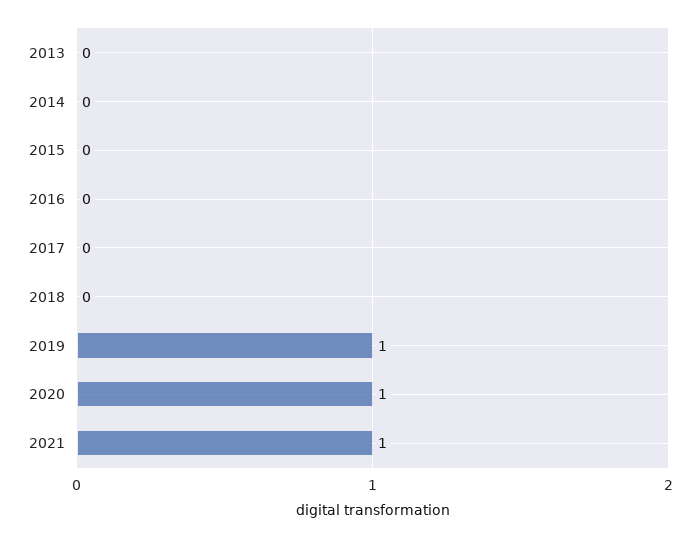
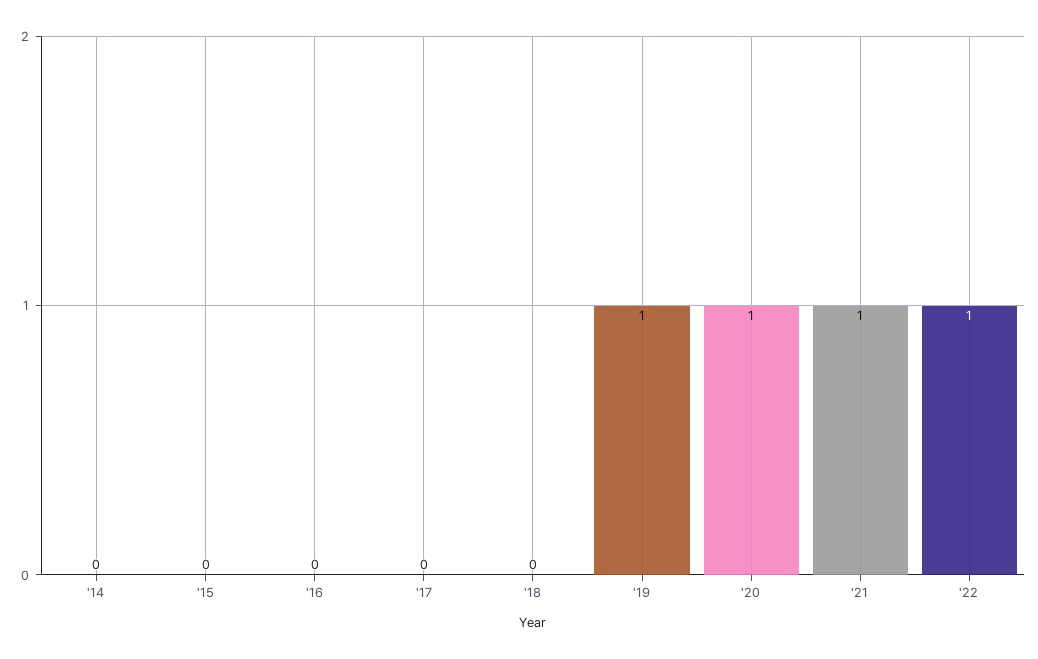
2013: 0 -> none
'22: none -> 1

